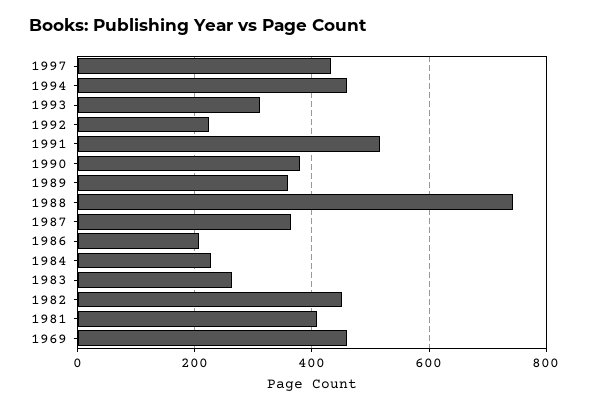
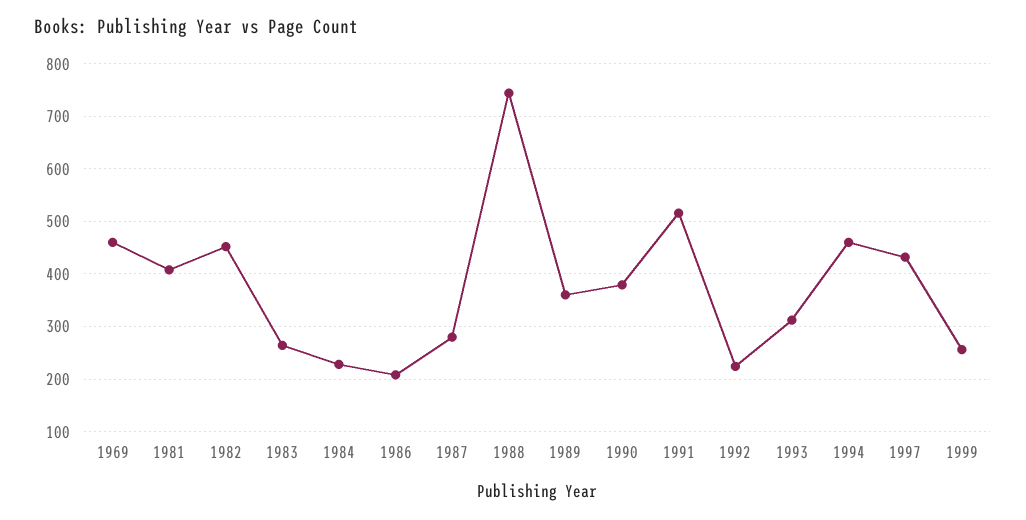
1987: 360 -> 280
1999: none -> 260

